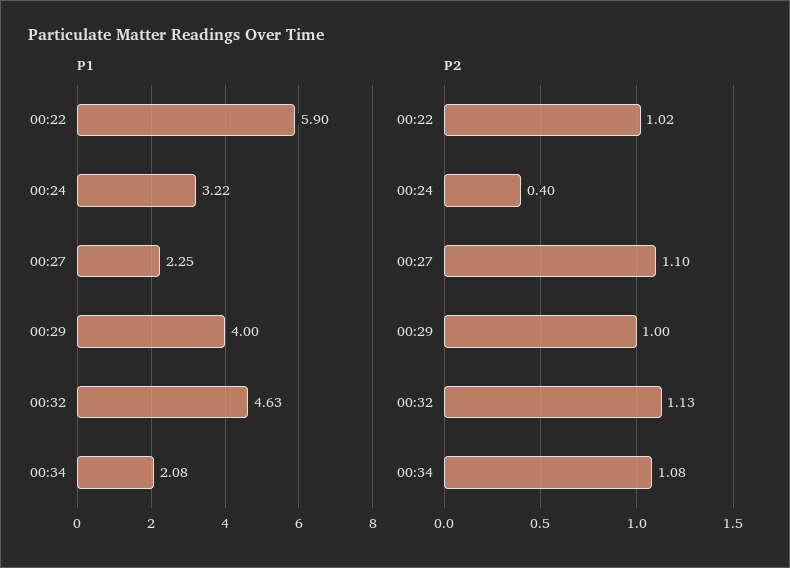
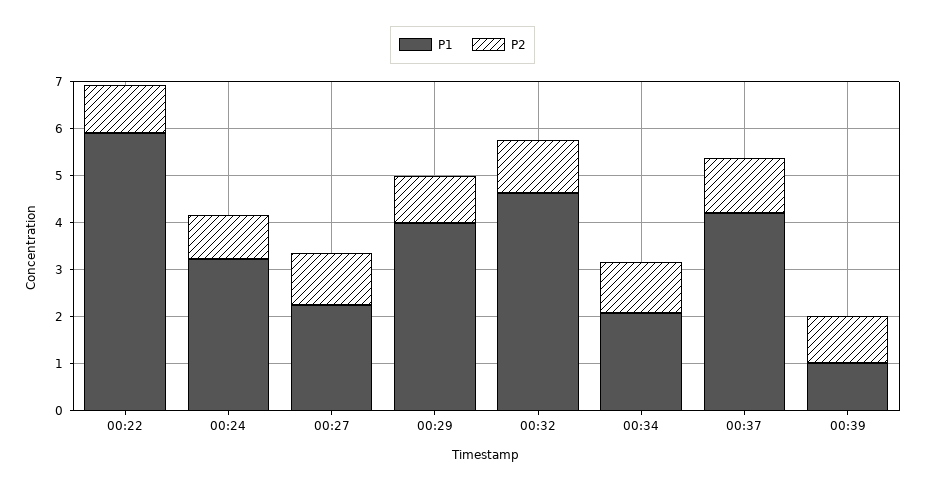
P2, 00:24: 0.4 -> 1
P1, 00:37: none -> 4.2
P2, 00:37: none -> 1.2
P1, 00:39: none -> 1
P2, 00:39: none -> 1

